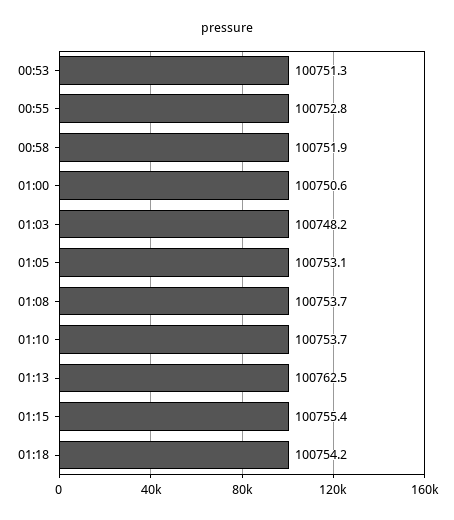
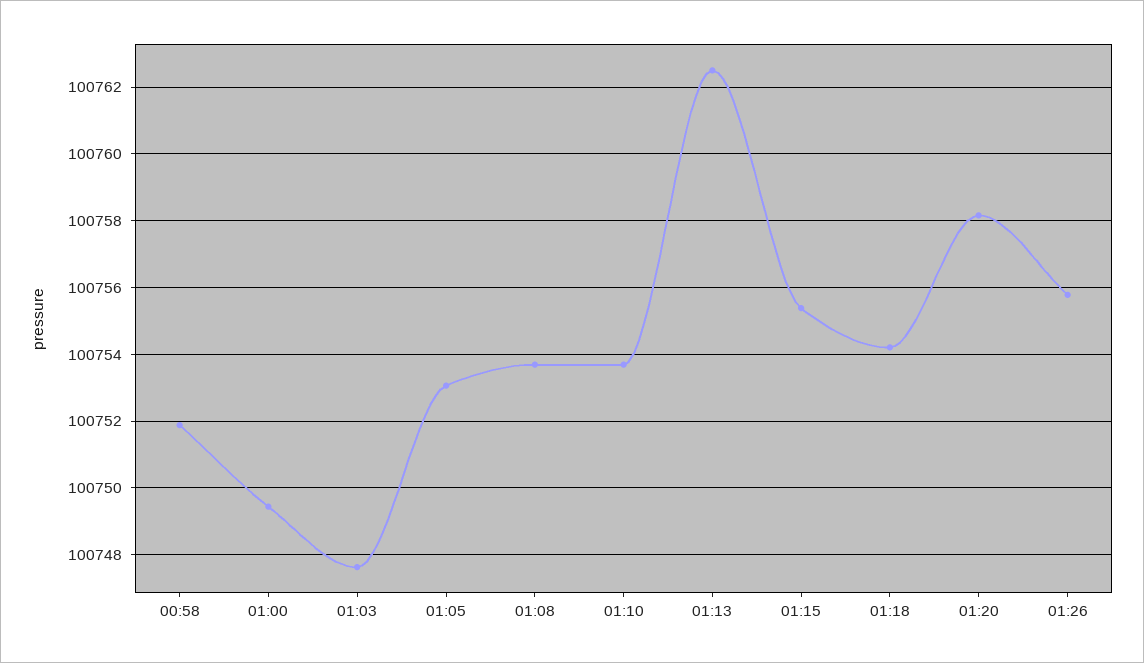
00:53: 100751.3 -> none
00:55: 100752.8 -> none
01:00: 100750.6 -> 100749.4
01:03: 100748.2 -> 100747.6
01:20: none -> 100758.2
01:26: none -> 100755.8

